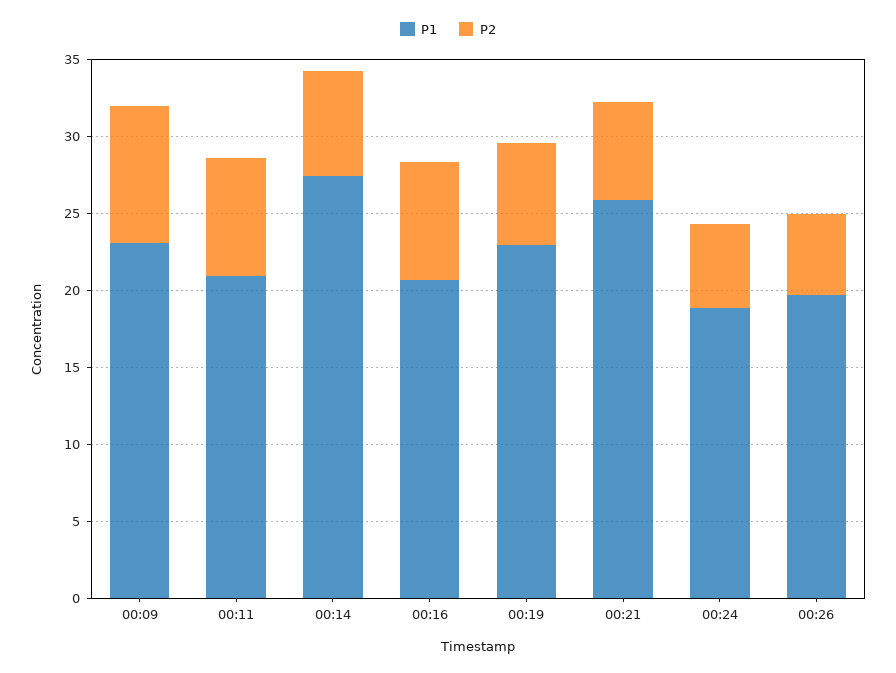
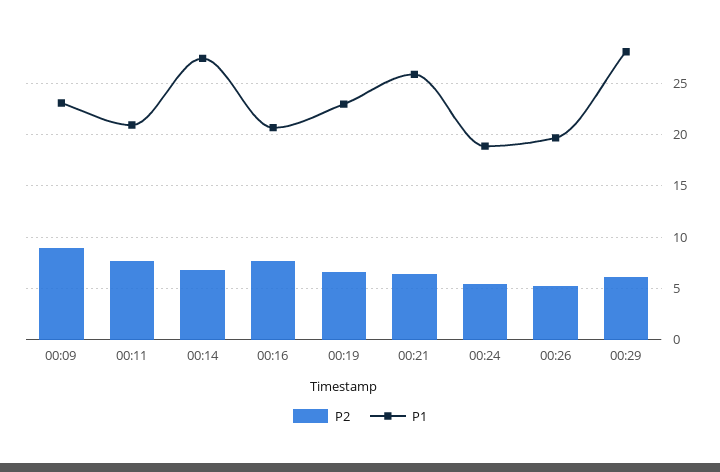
P2, 00:29: none -> 6
P1, 00:29: none -> 28

